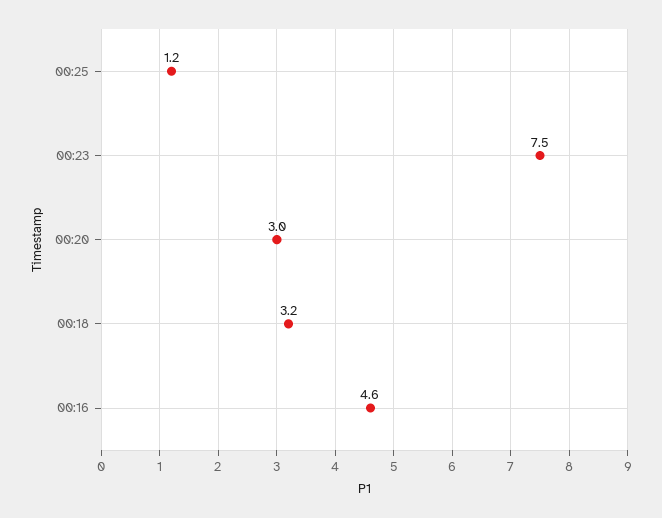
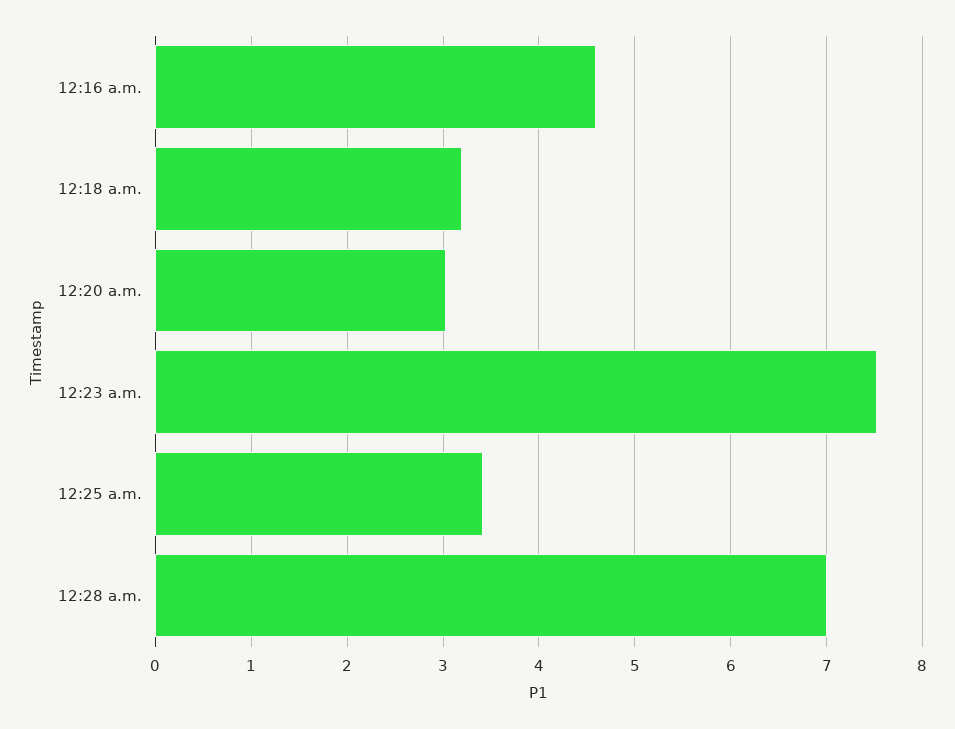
00:25: 1.2 -> 3.4
12:28 a.m.: none -> 7

